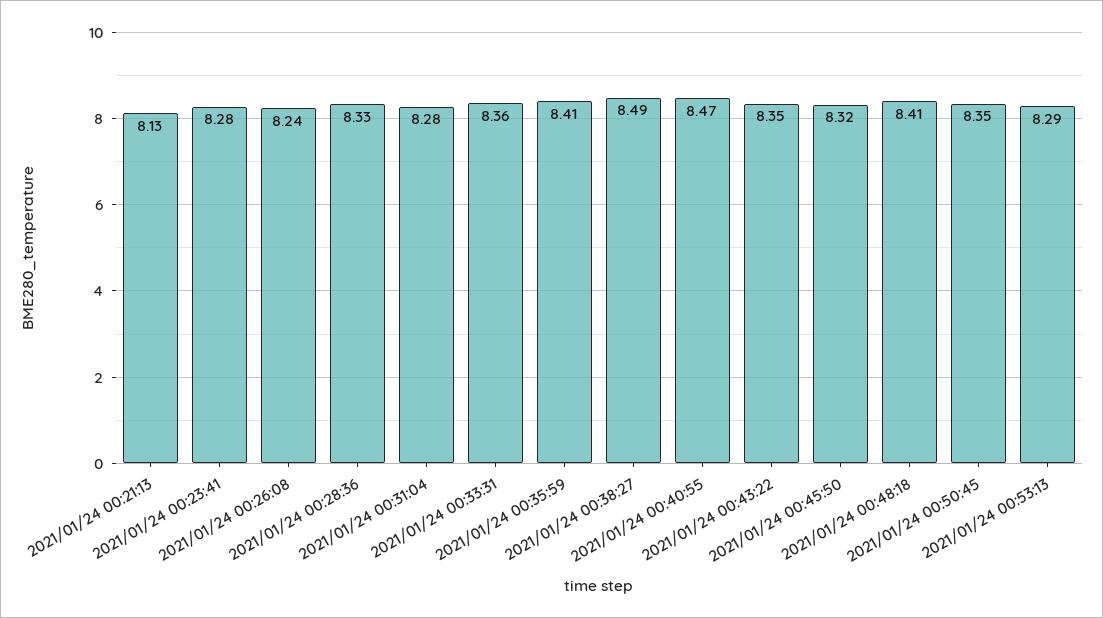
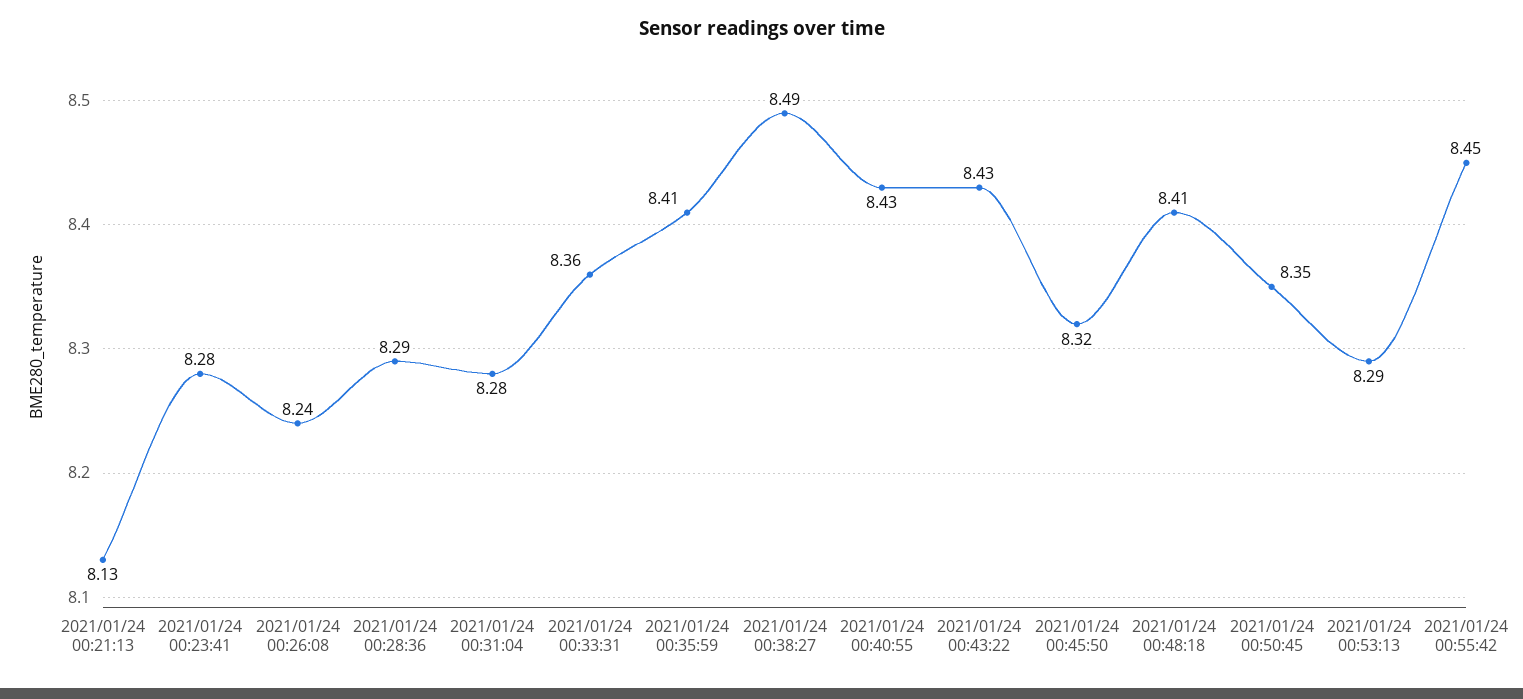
2021/01/24 00:28:36: 8.33 -> 8.29
2021/01/24 00:40:55: 8.47 -> 8.43
2021/01/24 00:43:22: 8.35 -> 8.43
2021/01/24 00:55:42: none -> 8.45

